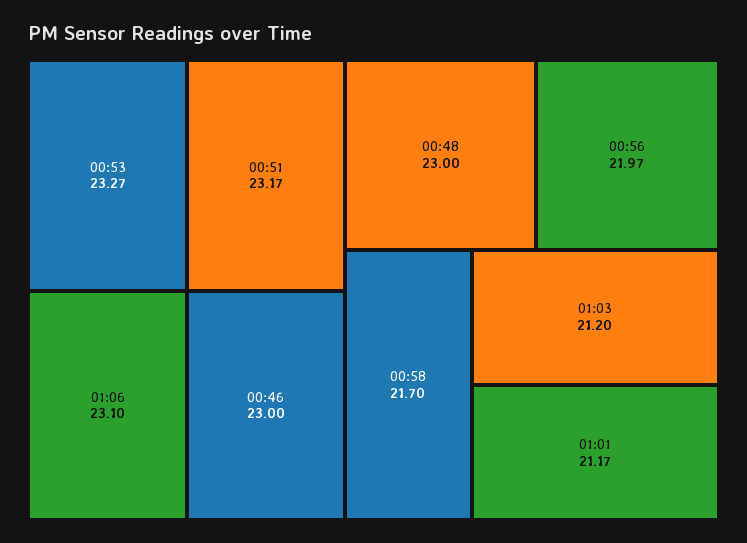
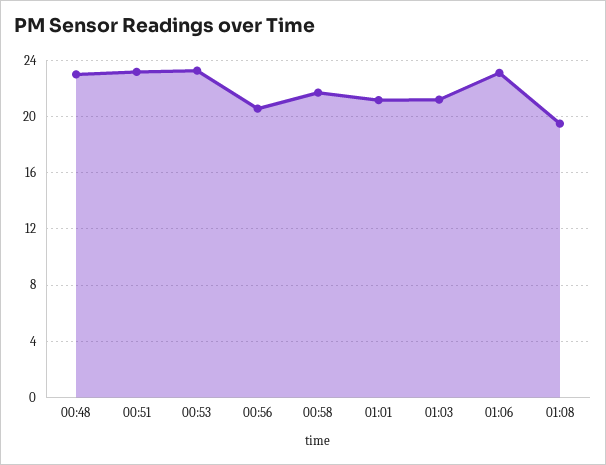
00:46: 23 -> none
00:56: 21.97 -> 20.5
01:08: none -> 19.5

